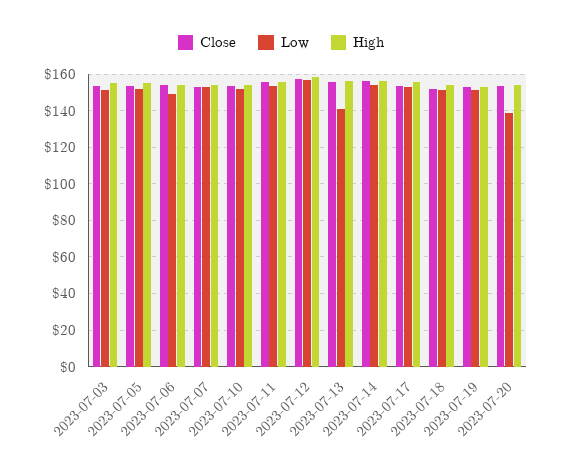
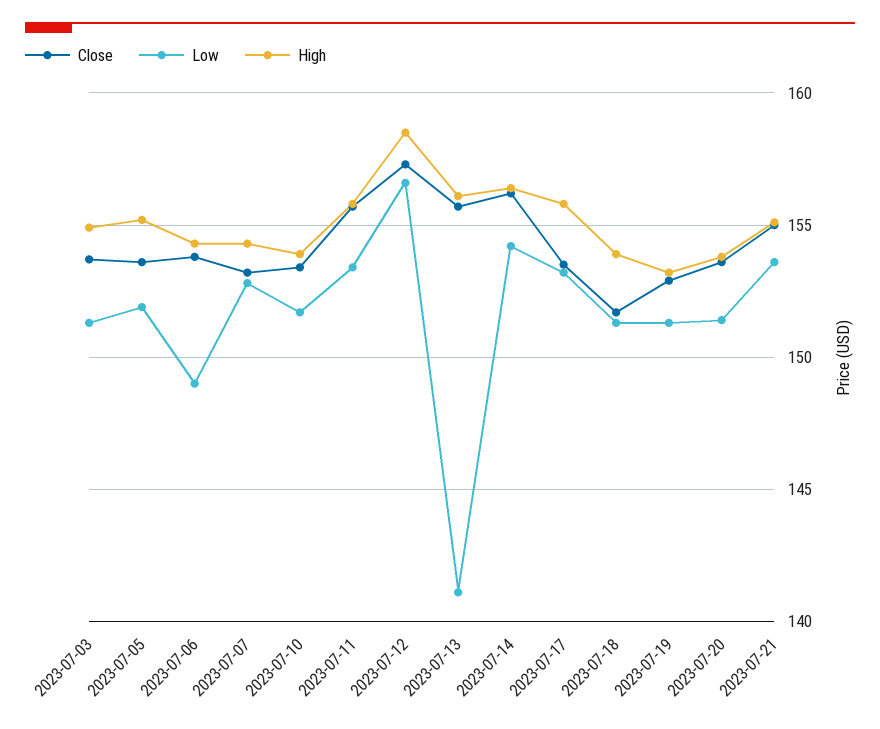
Low, 2023-07-20: 140 -> 151.5
Close, 2023-07-21: none -> 155
Low, 2023-07-21: none -> 153.5
High, 2023-07-21: none -> 155

